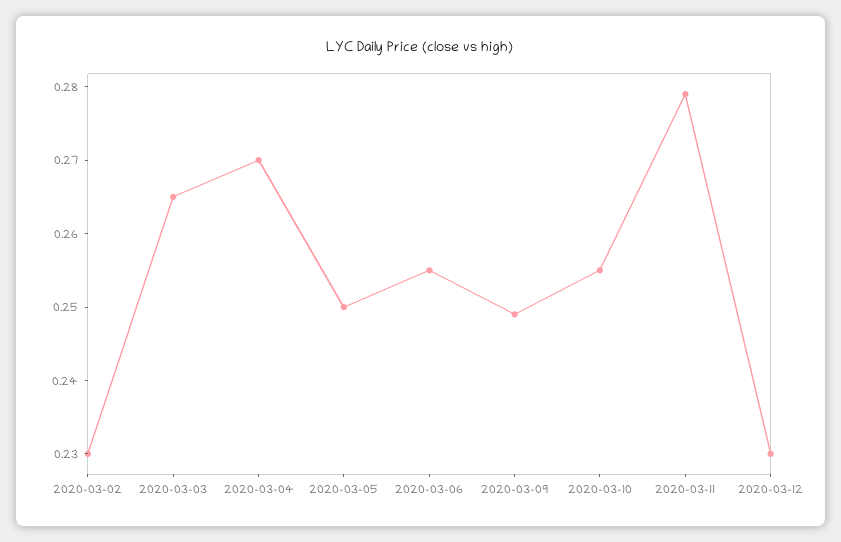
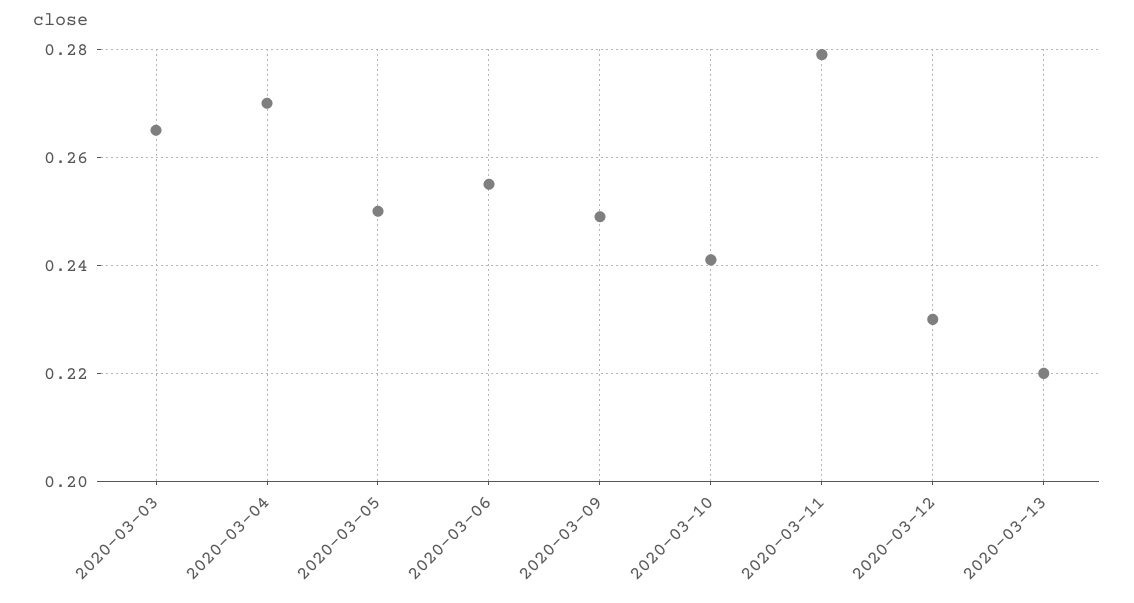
2020-03-02: 0.23 -> none
2020-03-10: 0.255 -> 0.24
2020-03-13: none -> 0.22

